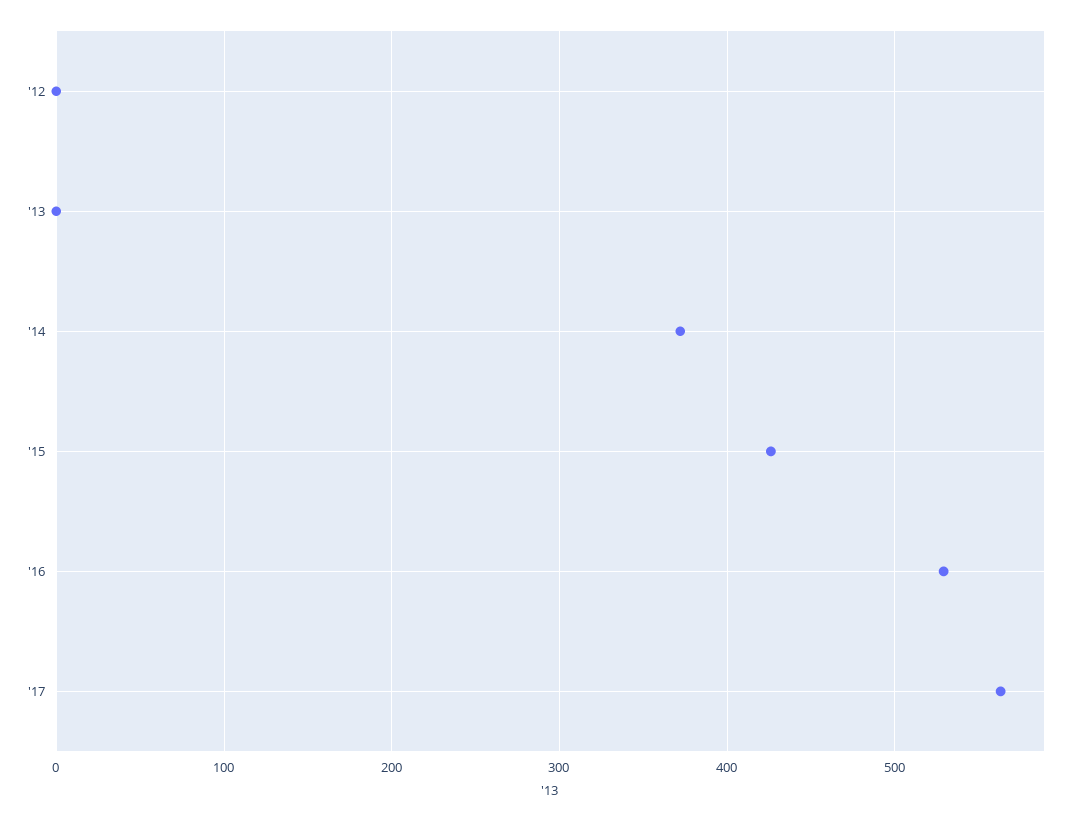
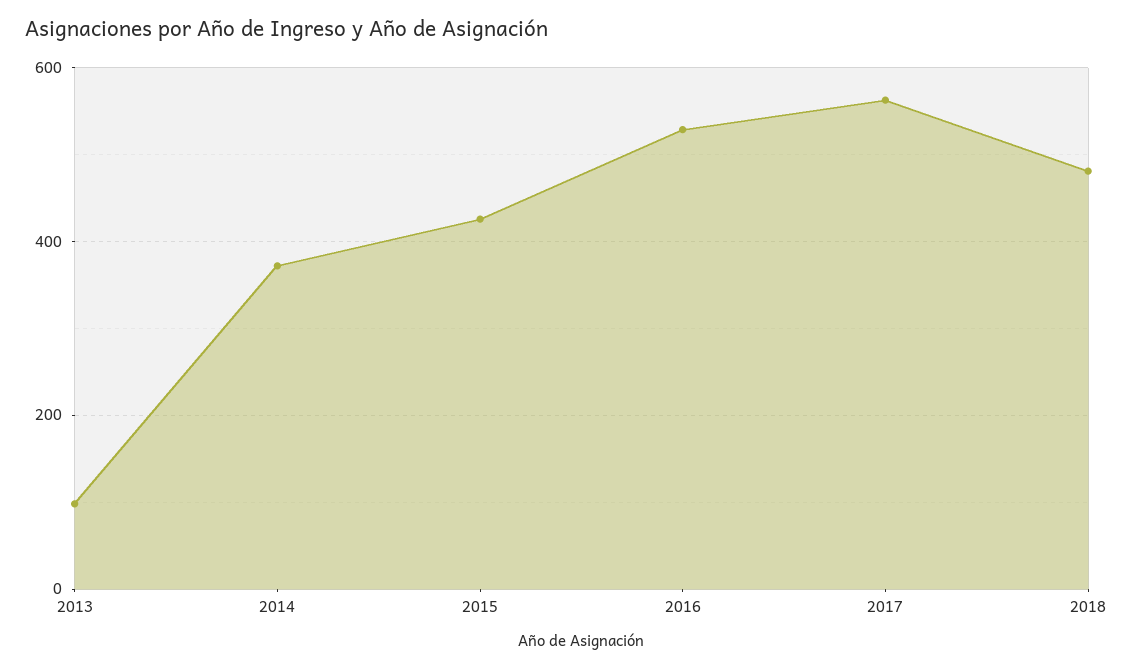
'12: 0 -> none
'13: 0 -> 100
2018: none -> 480

